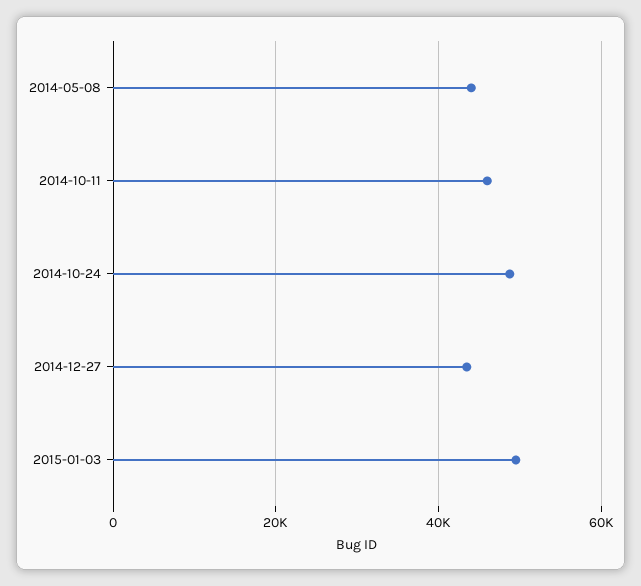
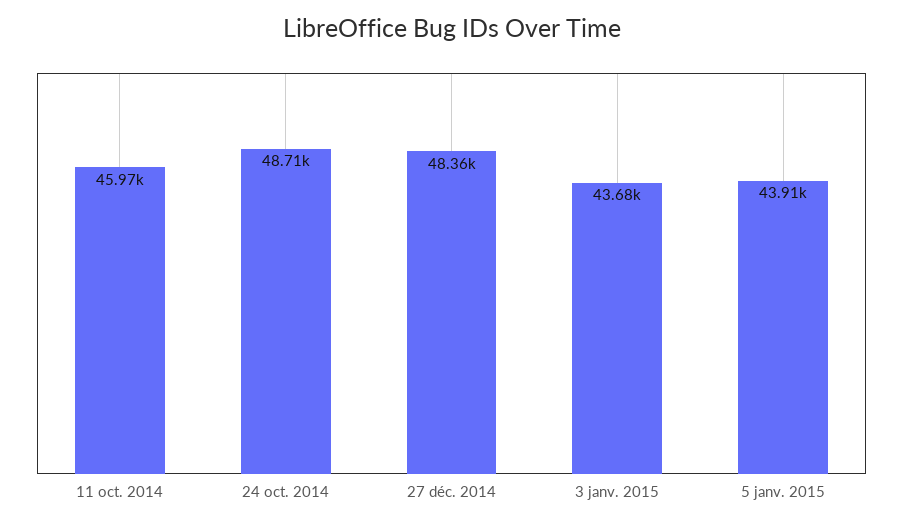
2014-05-08: 44000 -> none
2014-12-27: 44000 -> 48360
2015-01-03: 50000 -> 43680
5 janv. 2015: none -> 43910

